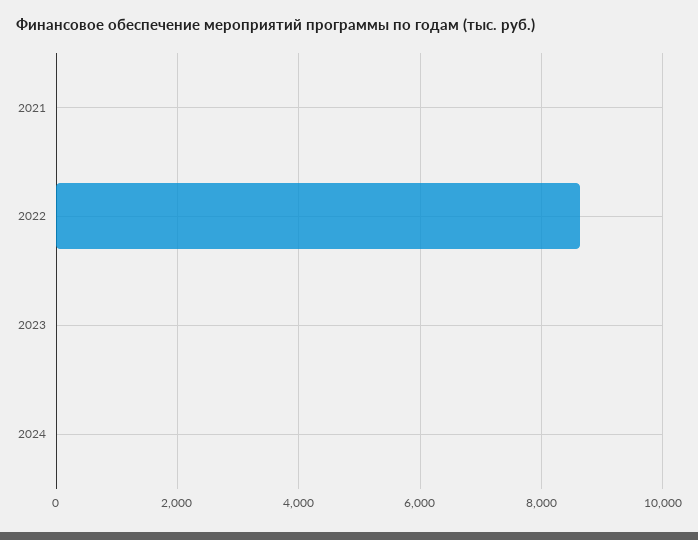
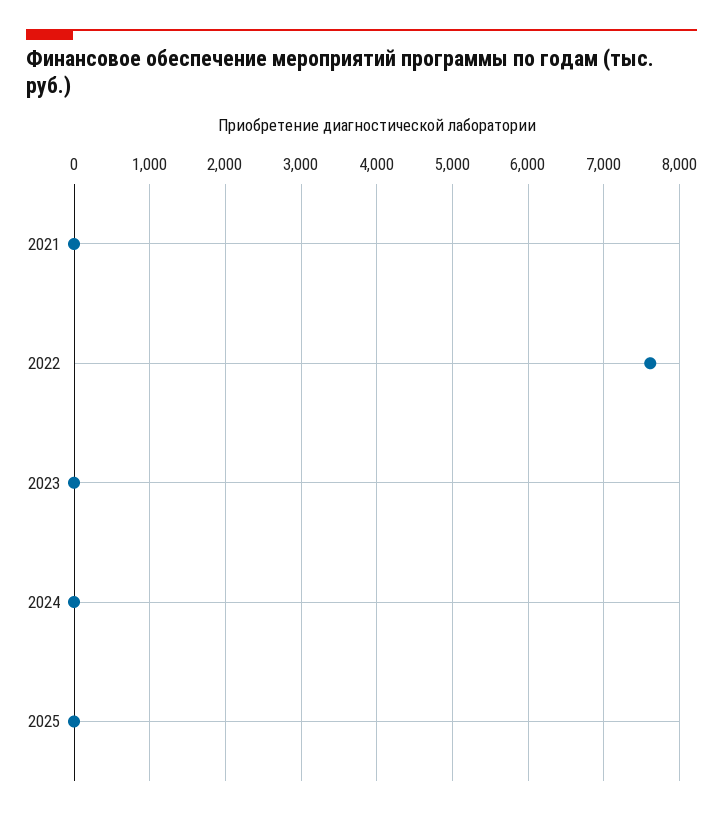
2022: 8600 -> 7600
2025: none -> 0

